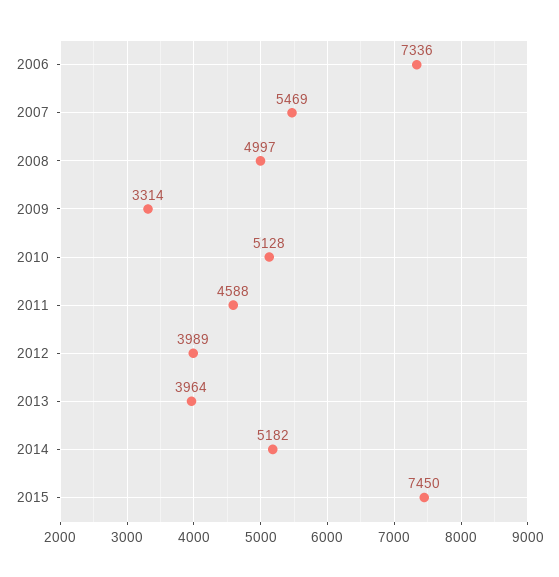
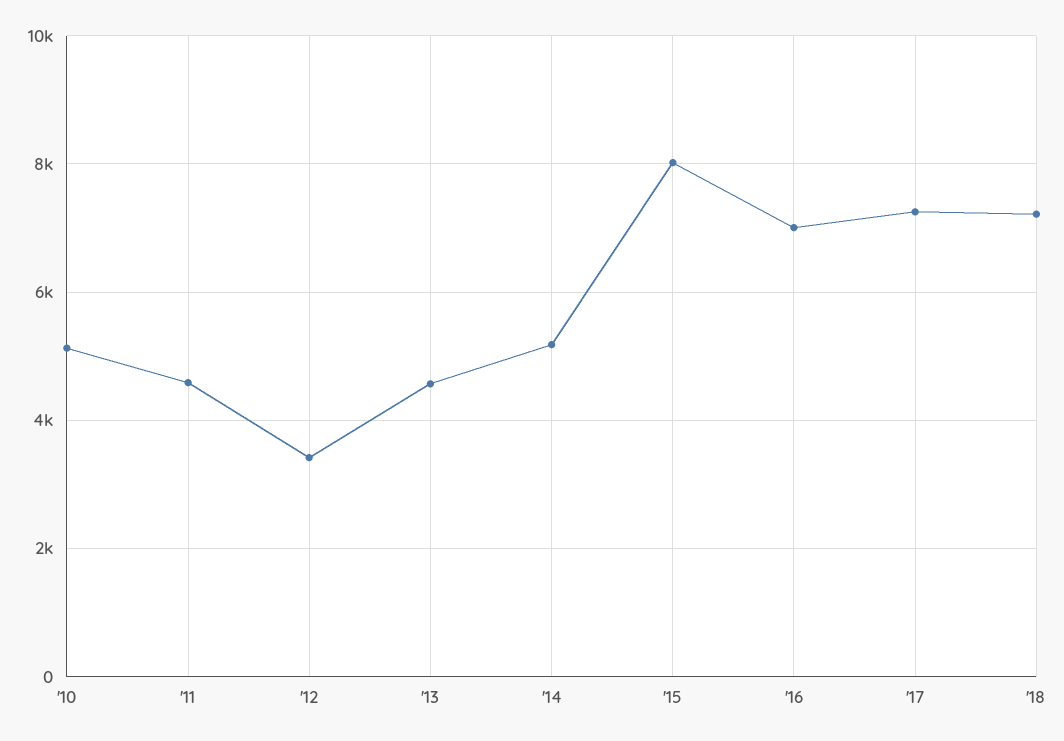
2006: 7336 -> none
2007: 5469 -> none
2008: 4997 -> none
2009: 3314 -> none
2012: 3989 -> 3400
2013: 3964 -> 4600
2015: 7450 -> 8000
'16: none -> 7000
'17: none -> 7200
'18: none -> 7200

